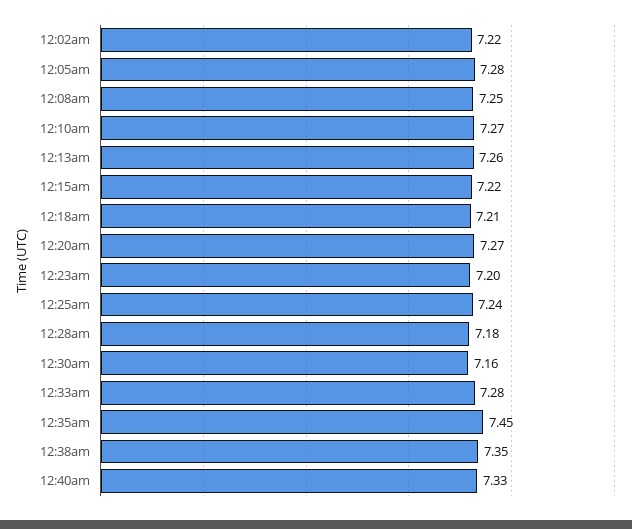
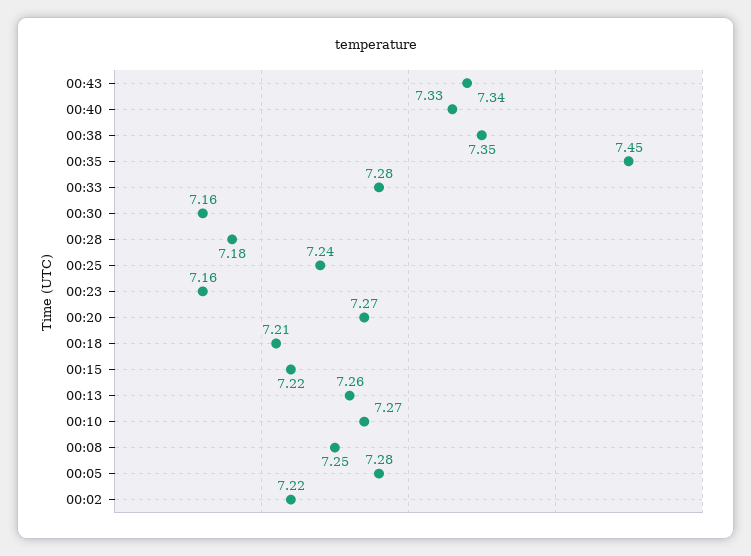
12:23am: 7.2 -> 7.16
00:43: none -> 7.34

